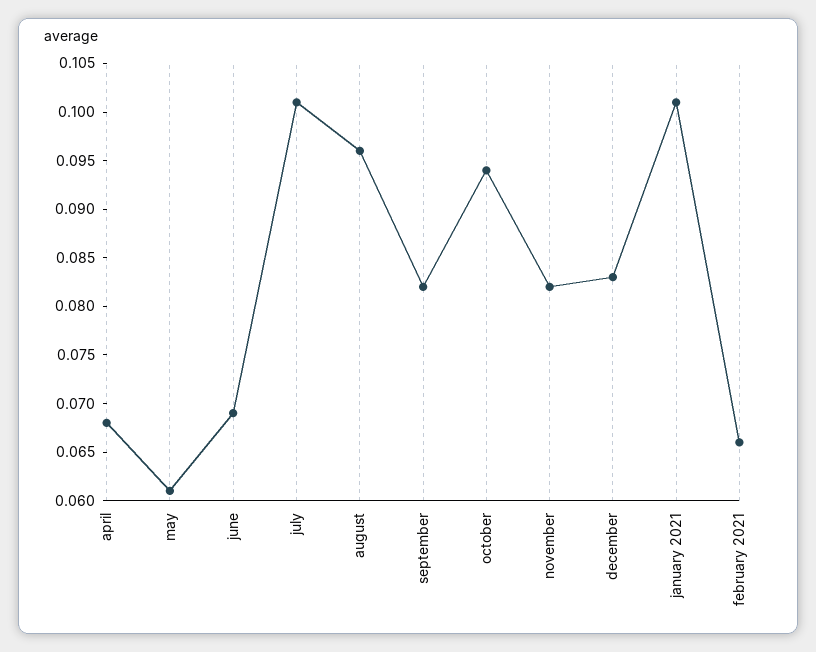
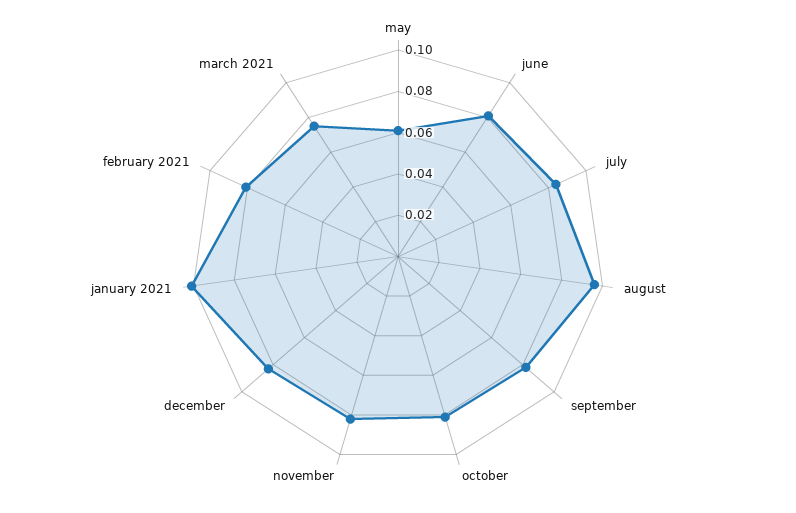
april: 0.068 -> none
june: 0.069 -> 0.08
july: 0.101 -> 0.085
october: 0.094 -> 0.08
february 2021: 0.066 -> 0.08
march 2021: none -> 0.075

